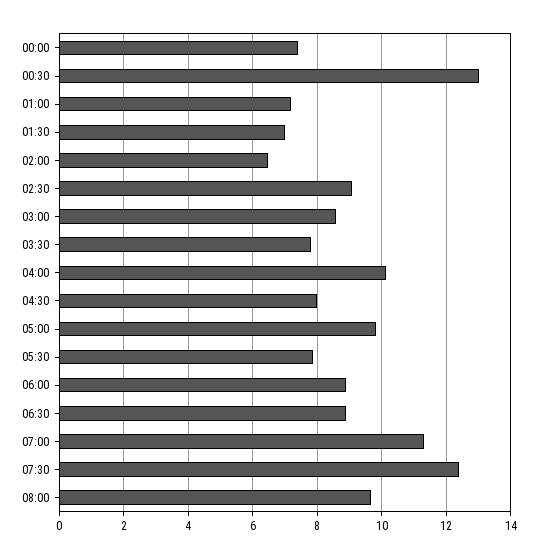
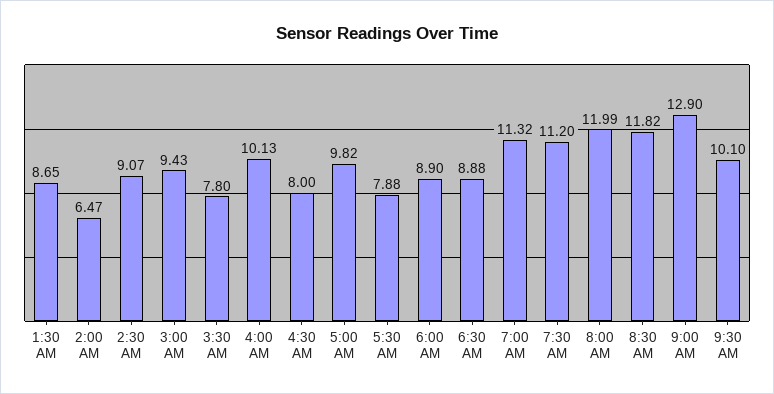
00:00: 7.4 -> none
00:30: 13 -> none
01:00: 7.2 -> none
01:30: 7 -> 8.65
03:00: 8.6 -> 9.43
07:30: 12.4 -> 11.2
08:00: 9.6 -> 11.99
8:30 AM: none -> 11.82
9:00 AM: none -> 12.9
9:30 AM: none -> 10.1

